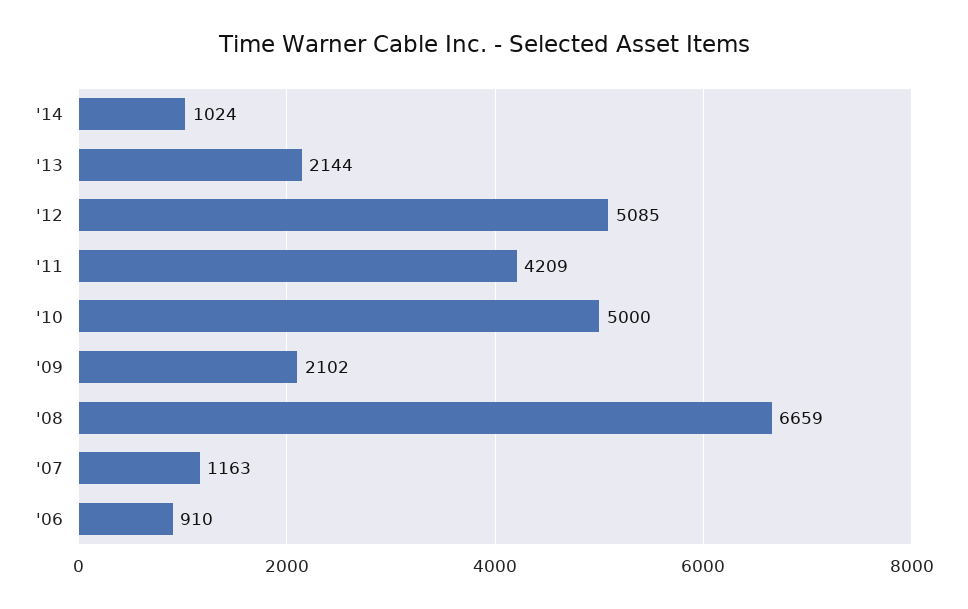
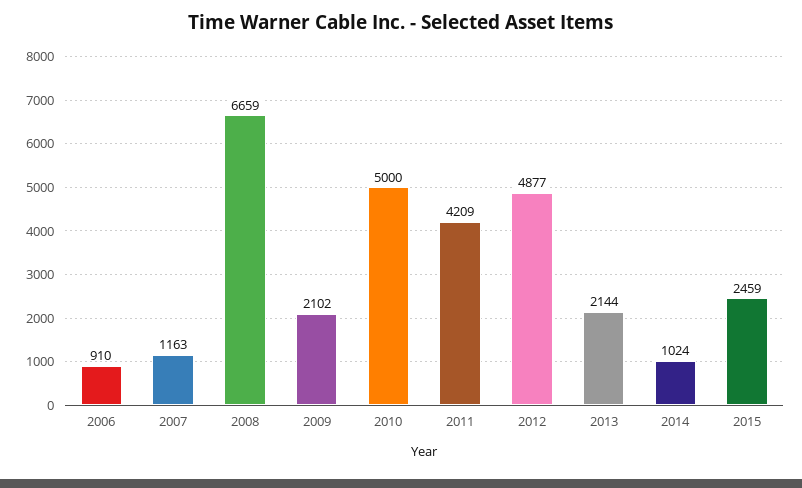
'12: 5085 -> 4877
2015: none -> 2459

